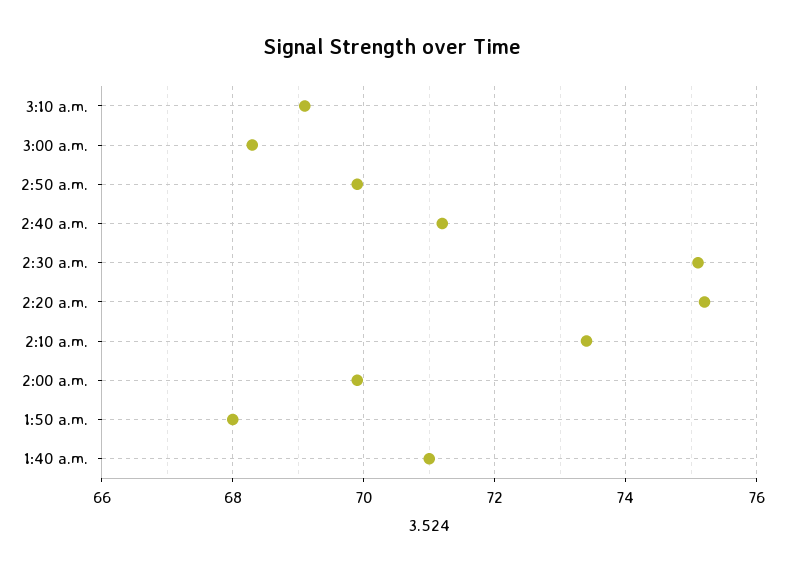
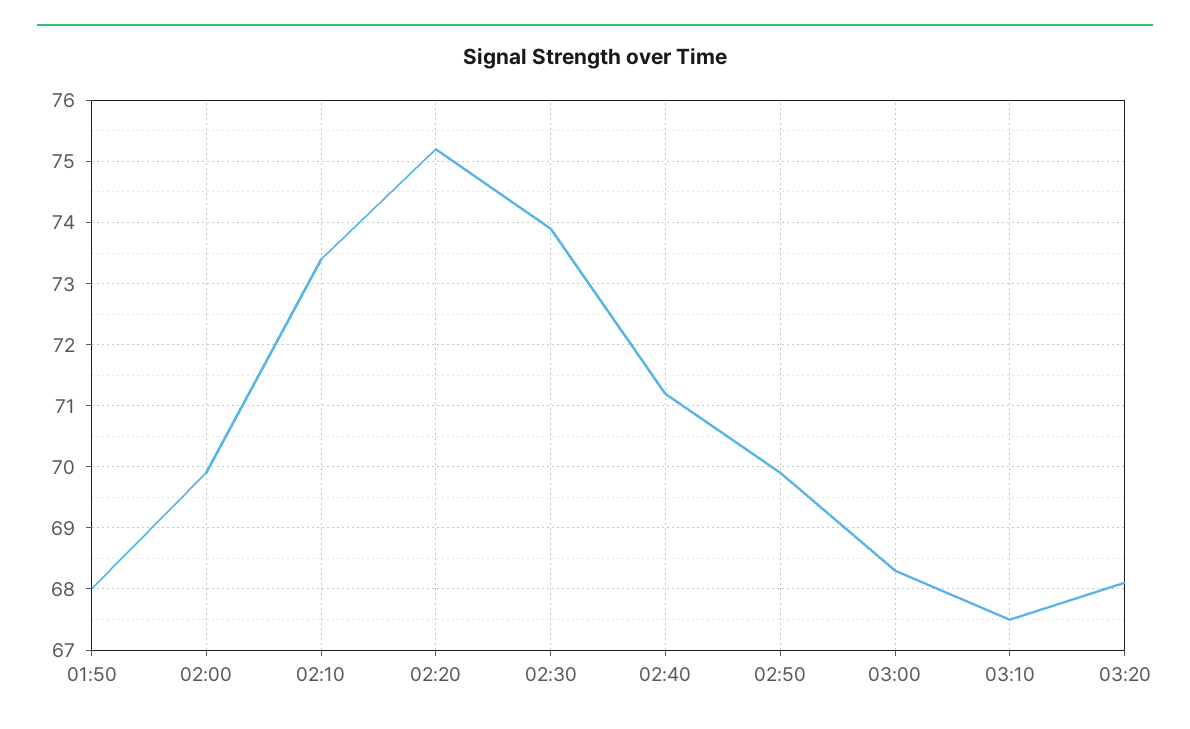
3:10 a.m.: 69 -> 67.5
2:30 a.m.: 75 -> 73.9
1:40 a.m.: 71 -> none
03:20: none -> 68.1

